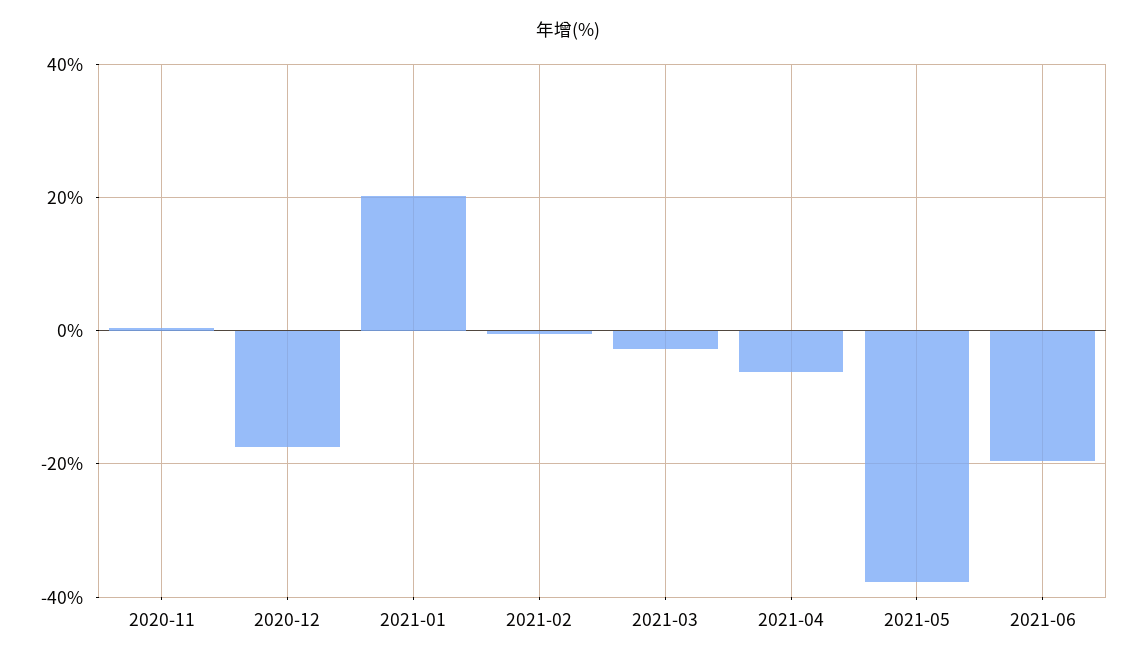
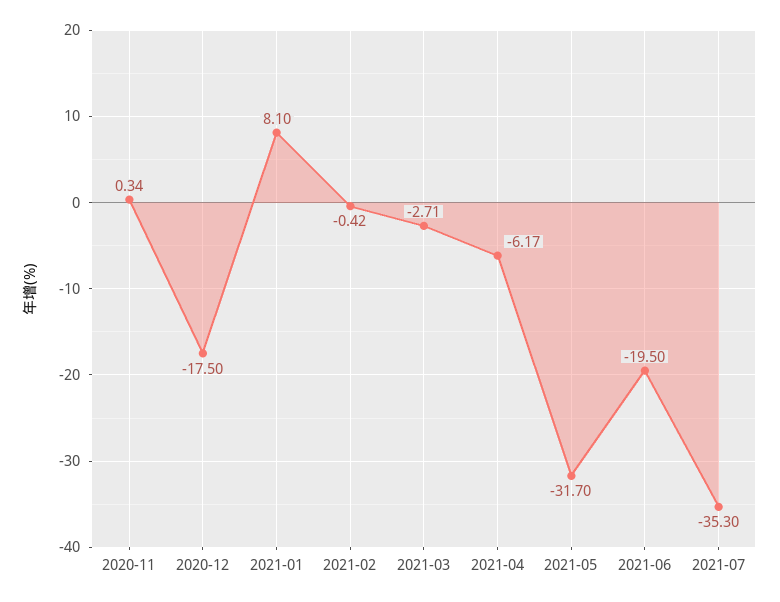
2021-01: 20 -> 8.1
2021-05: -38 -> -31.7
2021-07: none -> -35.3

